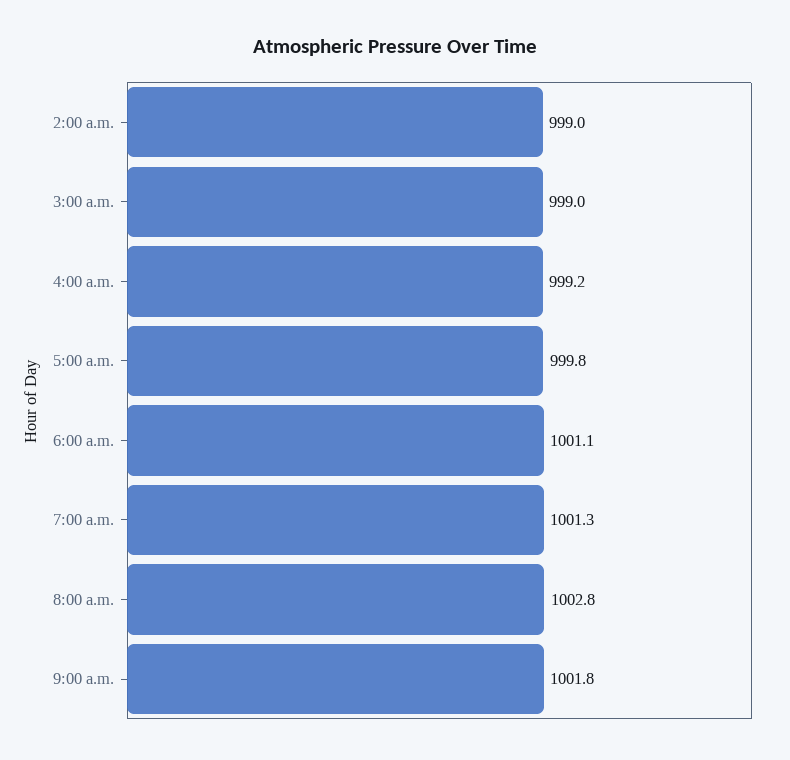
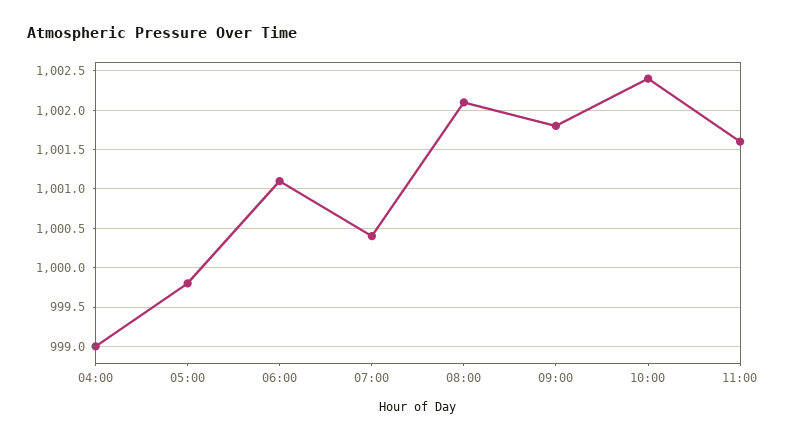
2:00 a.m.: 999 -> none
3:00 a.m.: 999 -> none
4:00 a.m.: 999.2 -> 999
7:00 a.m.: 1001.3 -> 1000.4
8:00 a.m.: 1002.8 -> 1002.1
10:00: none -> 1002.4
11:00: none -> 1001.6

